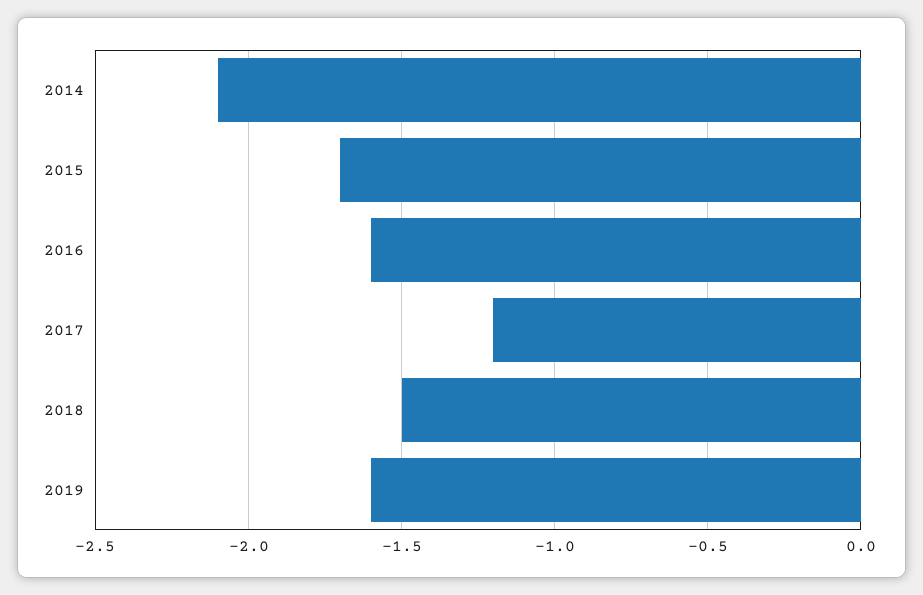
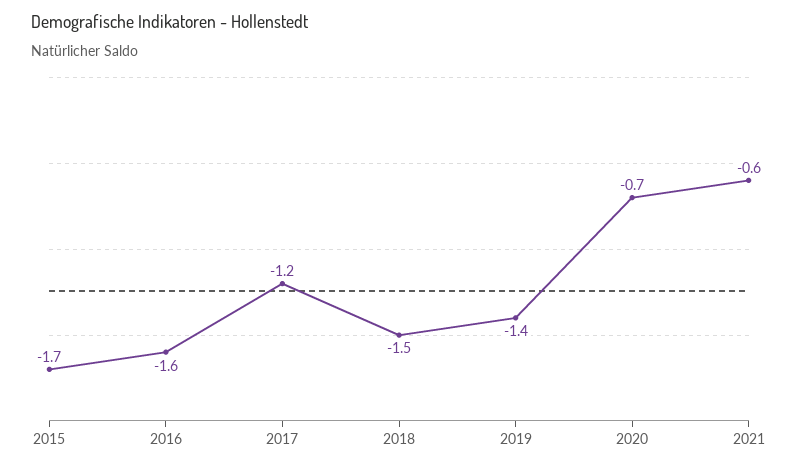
2014: -2.1 -> none
2019: -1.6 -> -1.4
2020: none -> -0.7
2021: none -> -0.6

